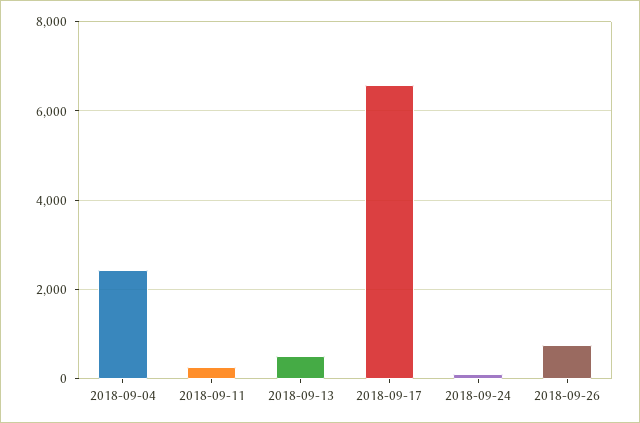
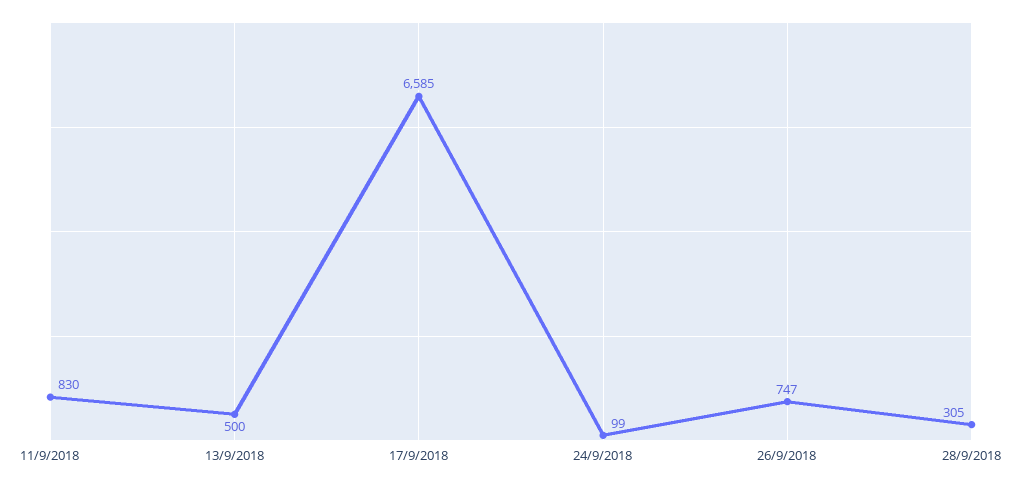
2018-09-04: 2400 -> none
2018-09-11: 200 -> 830
28/9/2018: none -> 305

